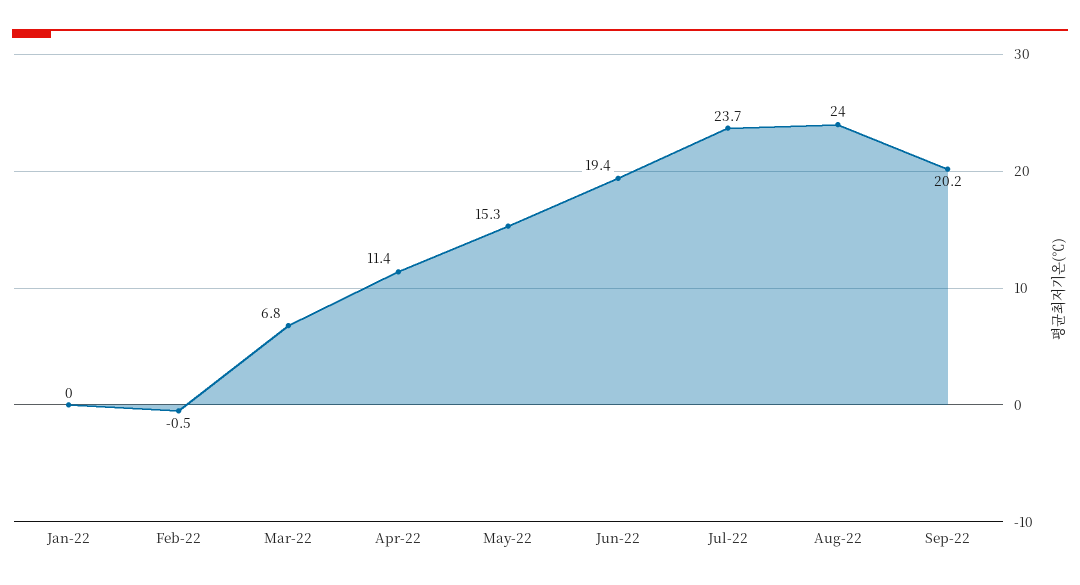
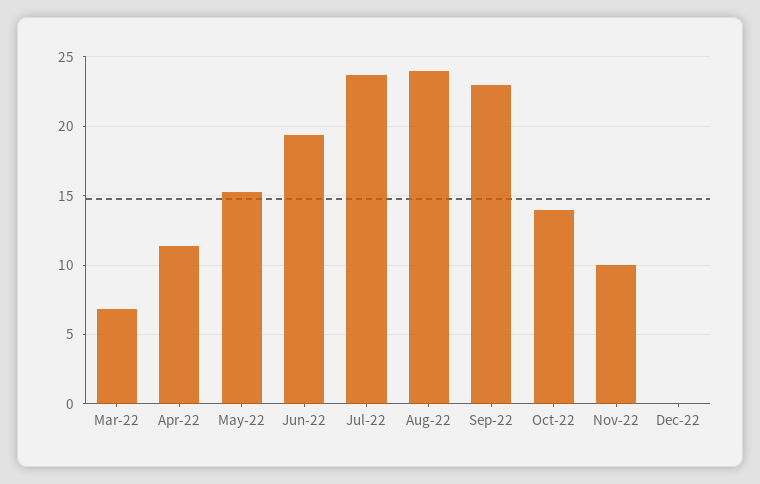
Jan-22: 0 -> none
Feb-22: -0.5 -> none
Sep-22: 20.2 -> 23
Oct-22: none -> 14
Nov-22: none -> 10
Dec-22: none -> 0

